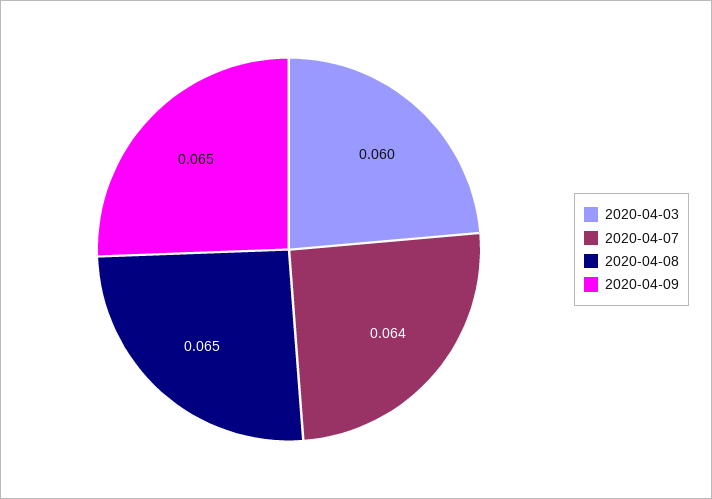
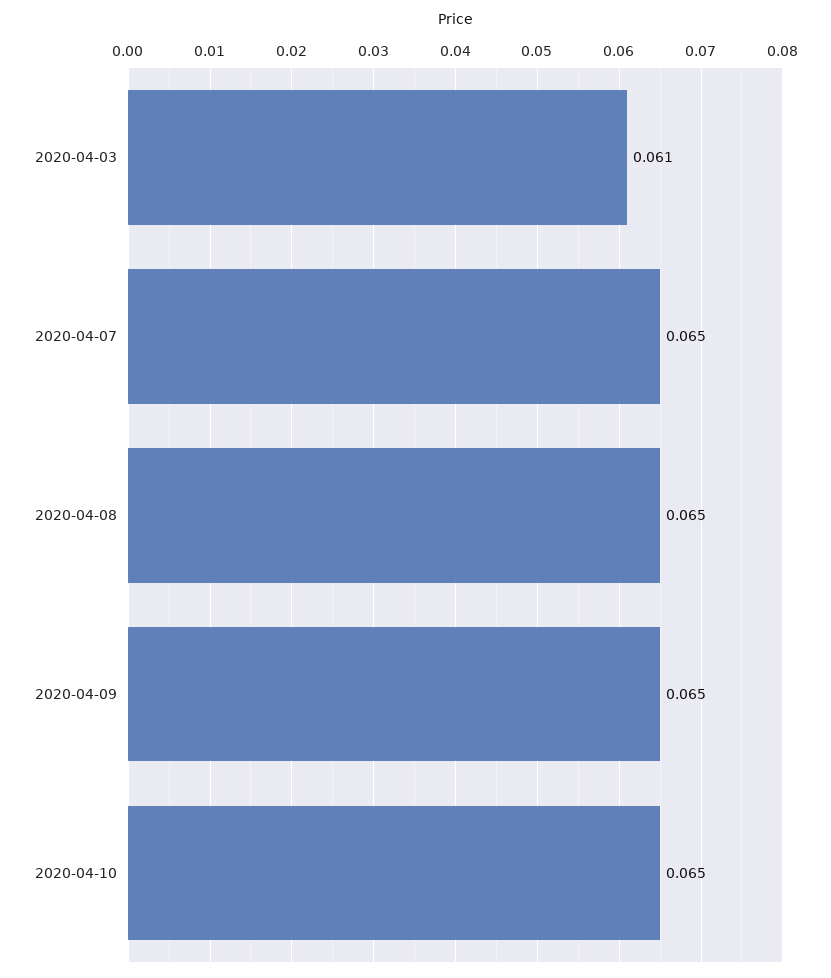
2020-04-03: 0.06 -> 0.061
2020-04-07: 0.064 -> 0.065
2020-04-10: none -> 0.065

